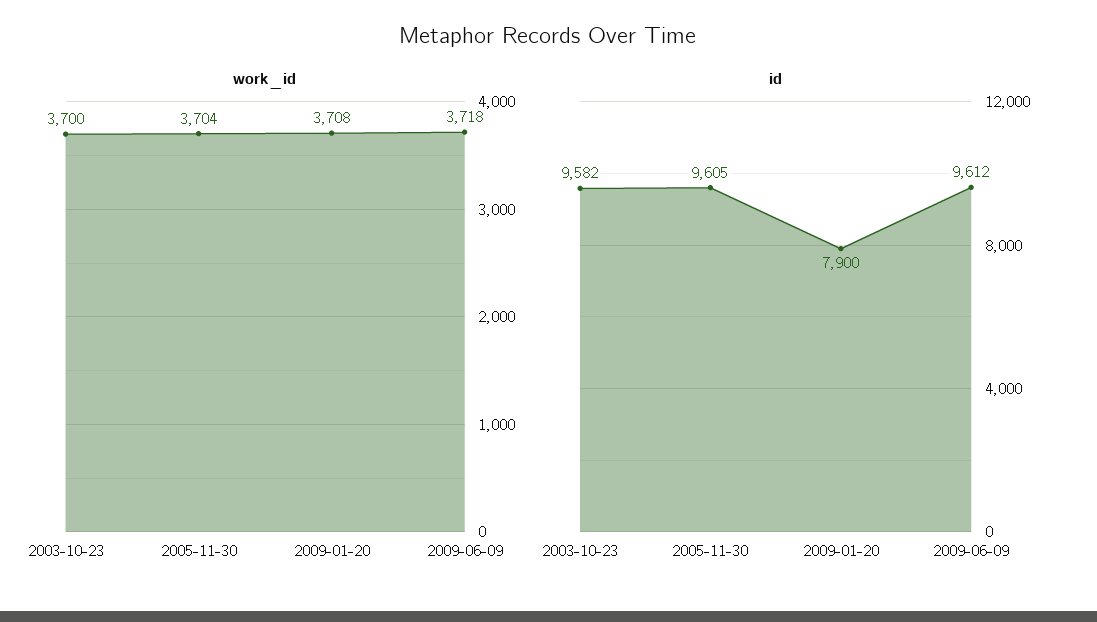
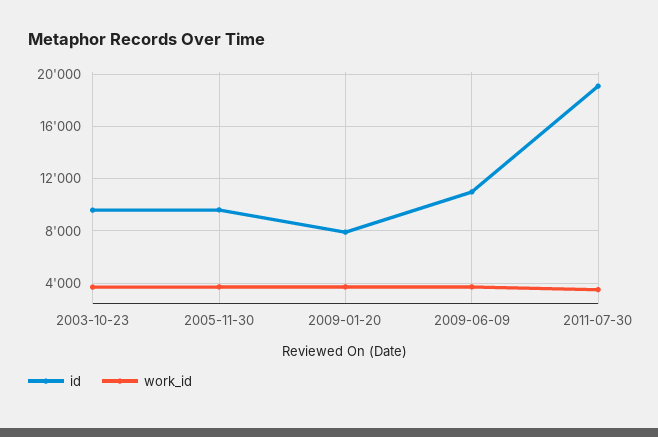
id, 2009-06-09: 9612 -> 11000
id, 2011-07-30: none -> 19000
work_id, 2011-07-30: none -> 3500

